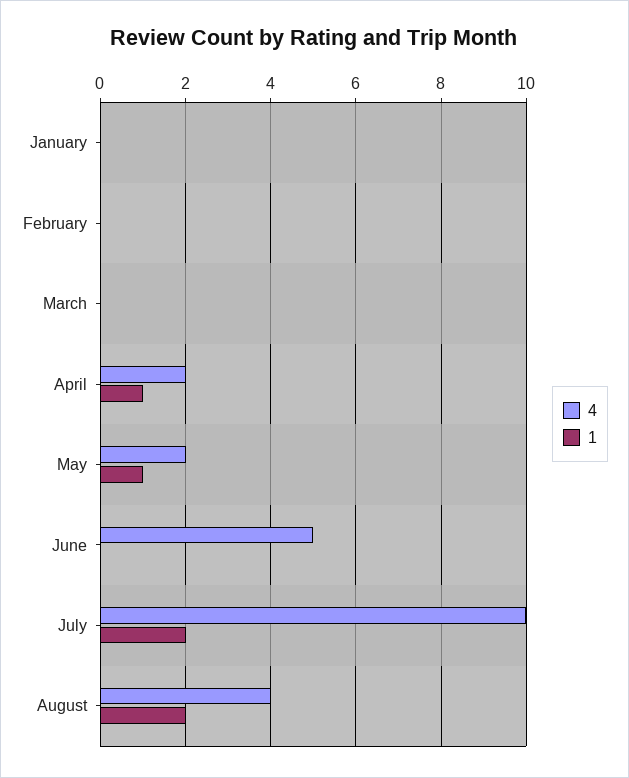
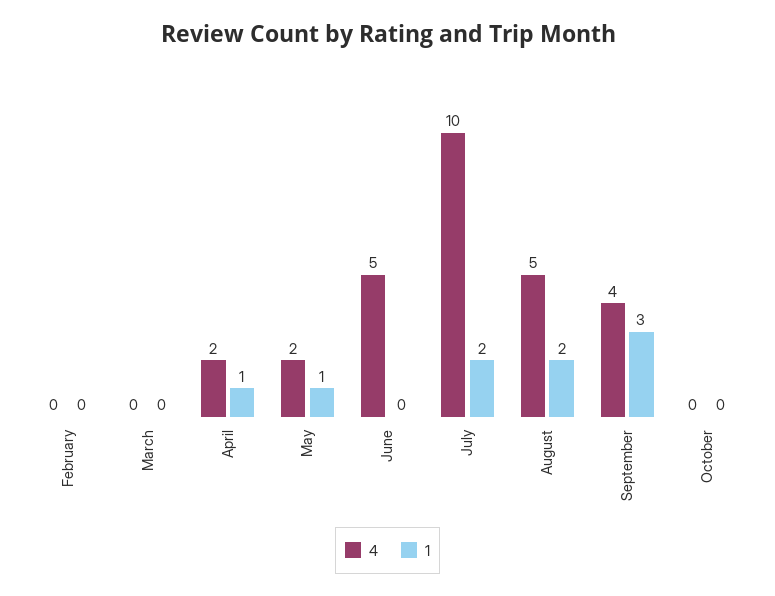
4, January: 0 -> none
1, January: 0 -> none
4, August: 4 -> 5
4, September: none -> 4
1, September: none -> 3
4, October: none -> 0
1, October: none -> 0

